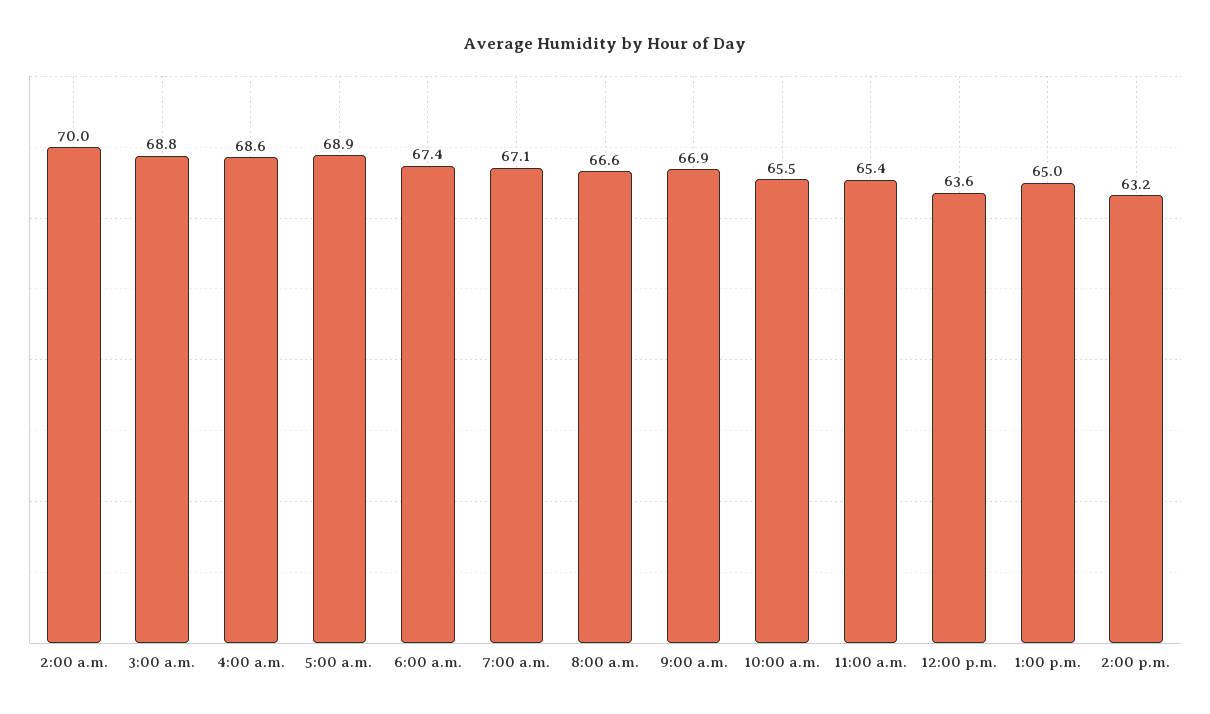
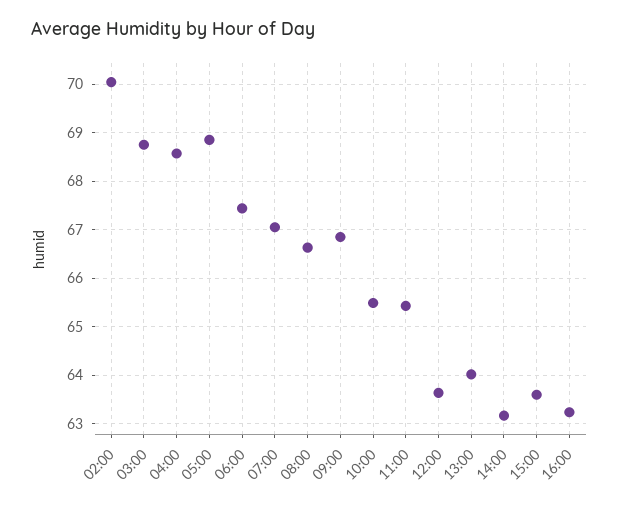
1:00 p.m.: 65 -> 64
15:00: none -> 63.6
16:00: none -> 63.2

